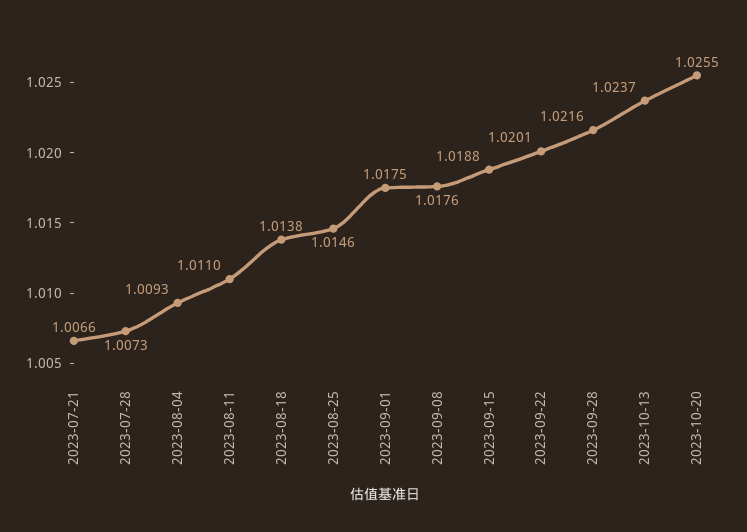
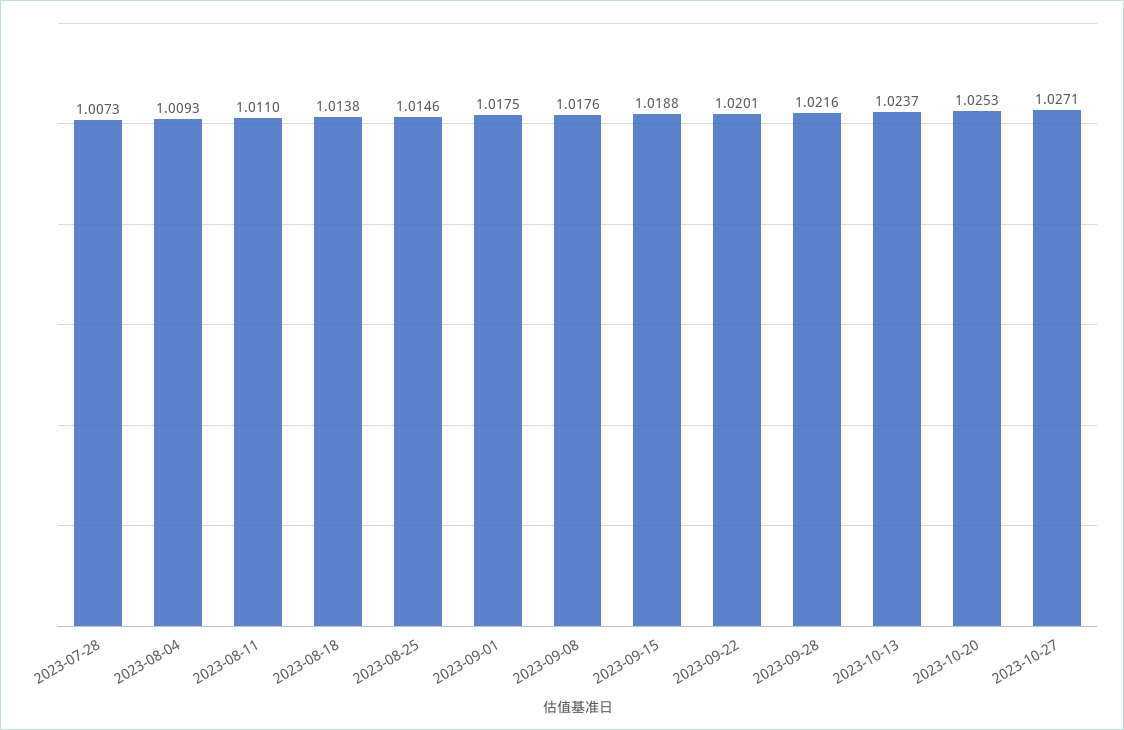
2023-07-21: 1.0066 -> none
2023-10-20: 1.0255 -> 1.0253
2023-10-27: none -> 1.0271

